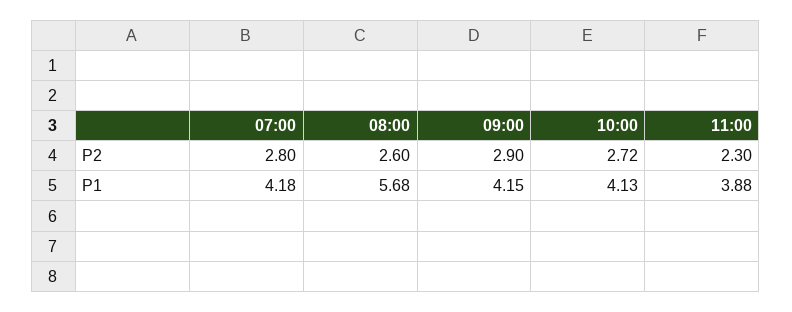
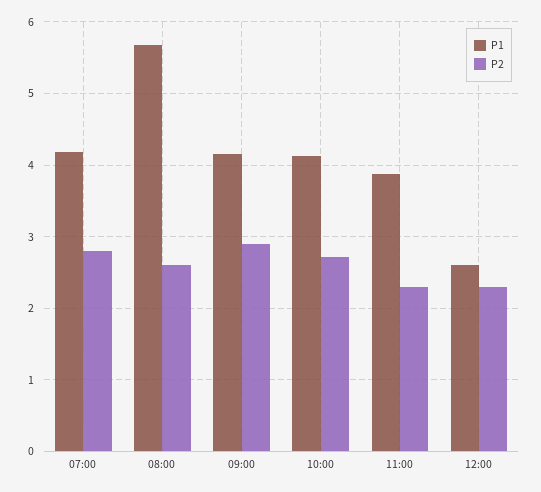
P1, 12:00: none -> 2.6
P2, 12:00: none -> 2.3

